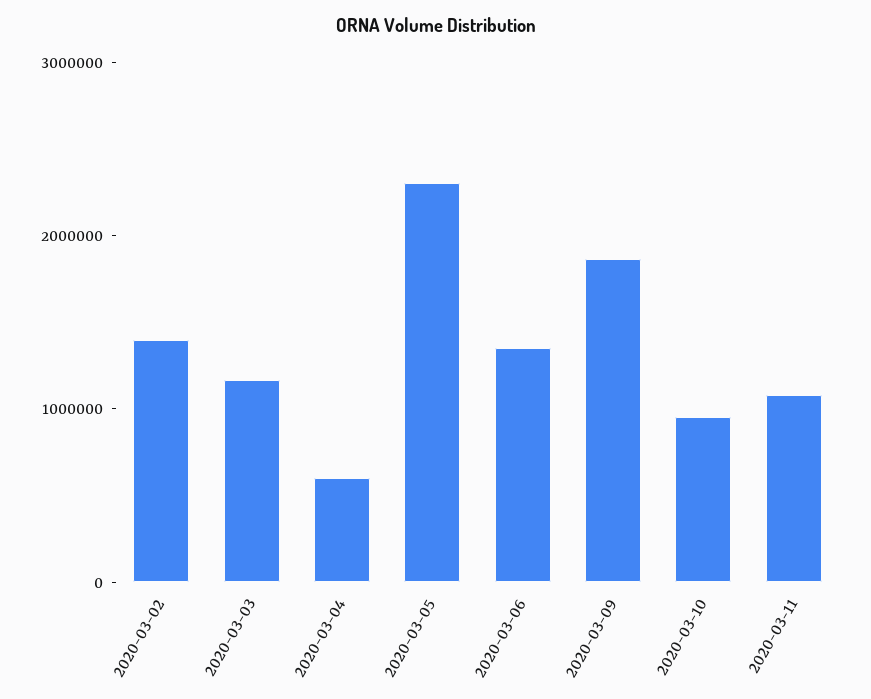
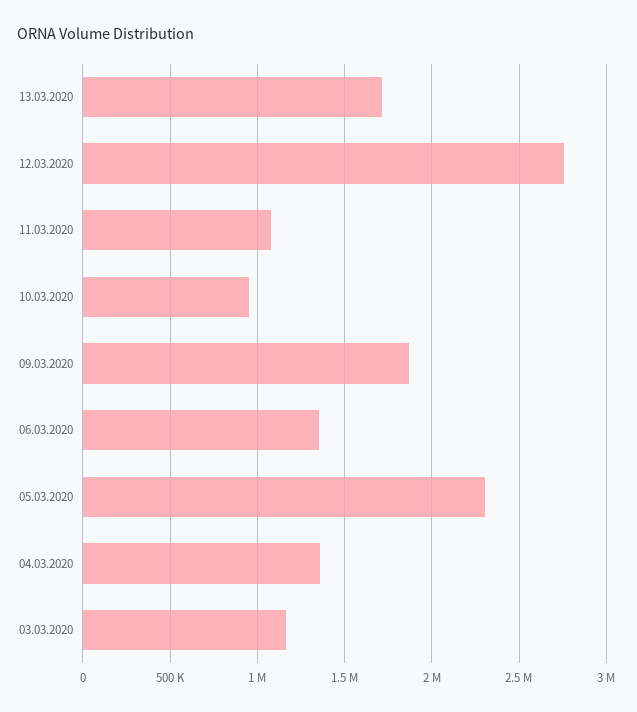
2020-03-02: 1400000 -> none
2020-03-04: 600000 -> 1350000
13.03.2020: none -> 1700000
12.03.2020: none -> 2750000

